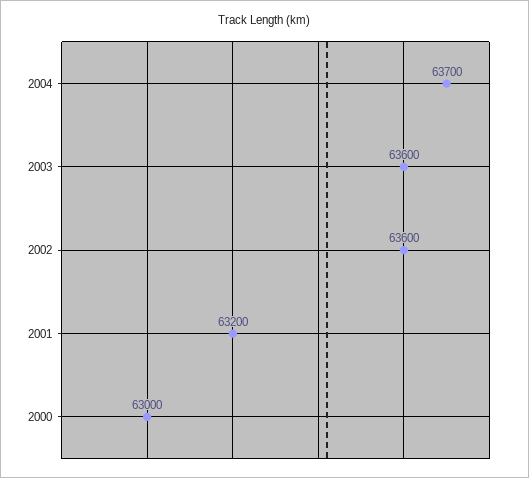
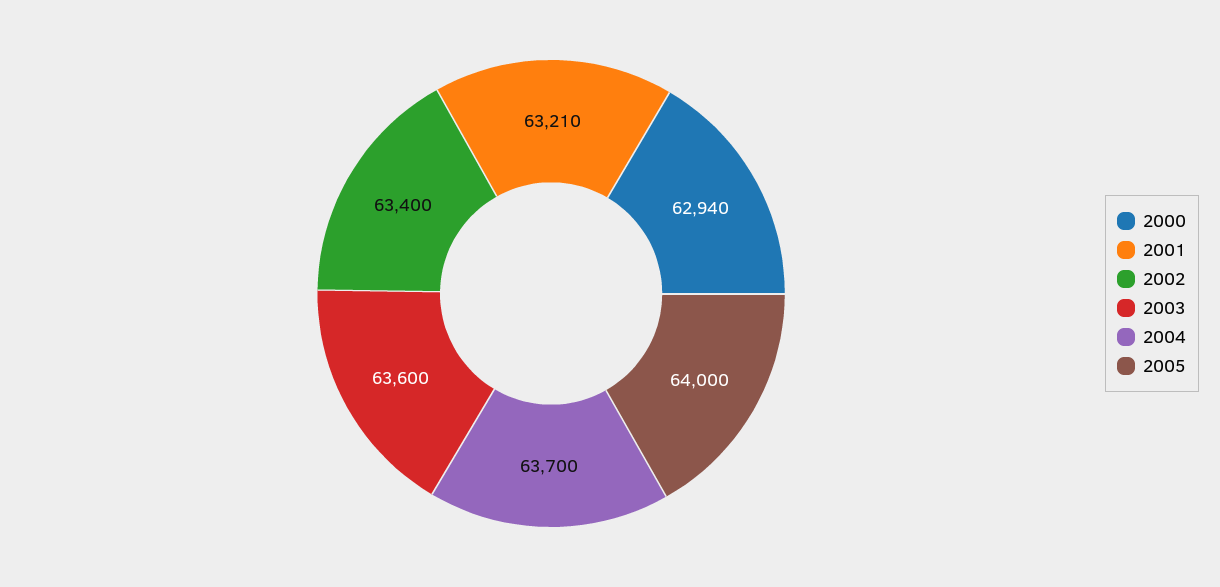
2002: 63600 -> 63400
2001: 63200 -> 63210
2000: 63000 -> 62940
2005: none -> 64000

